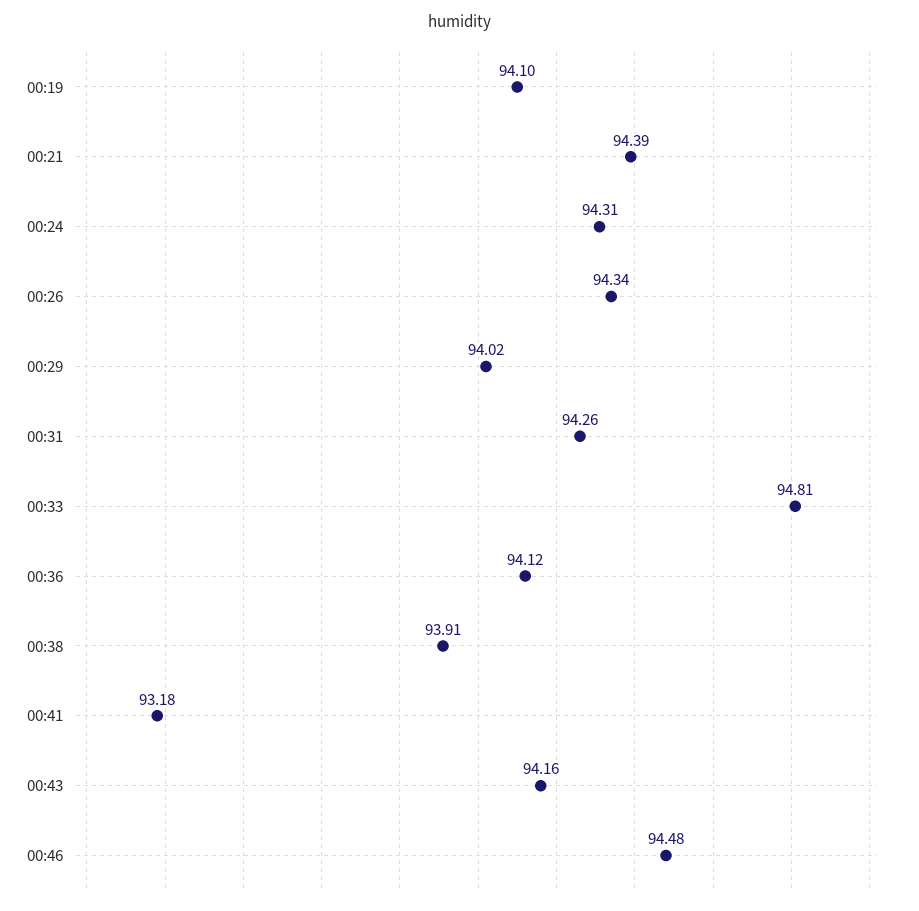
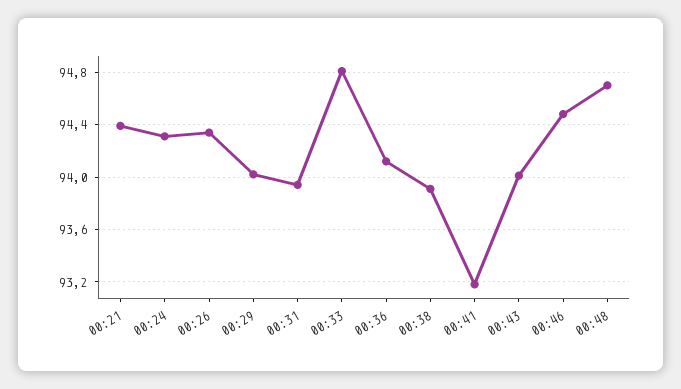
00:19: 94.1 -> none
00:31: 94.26 -> 93.95
00:43: 94.16 -> 94
00:48: none -> 94.7

